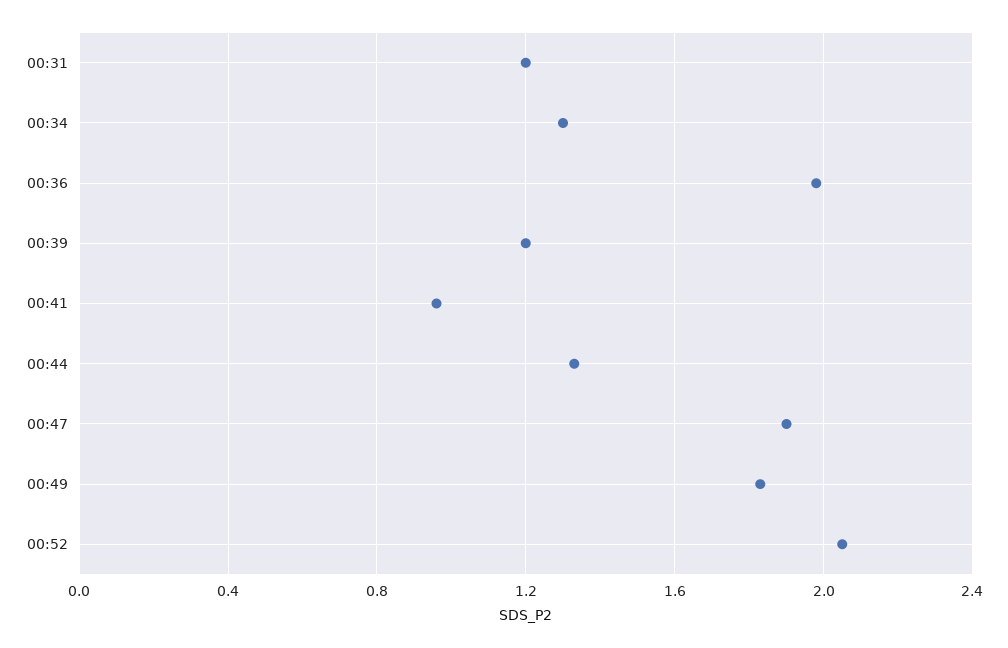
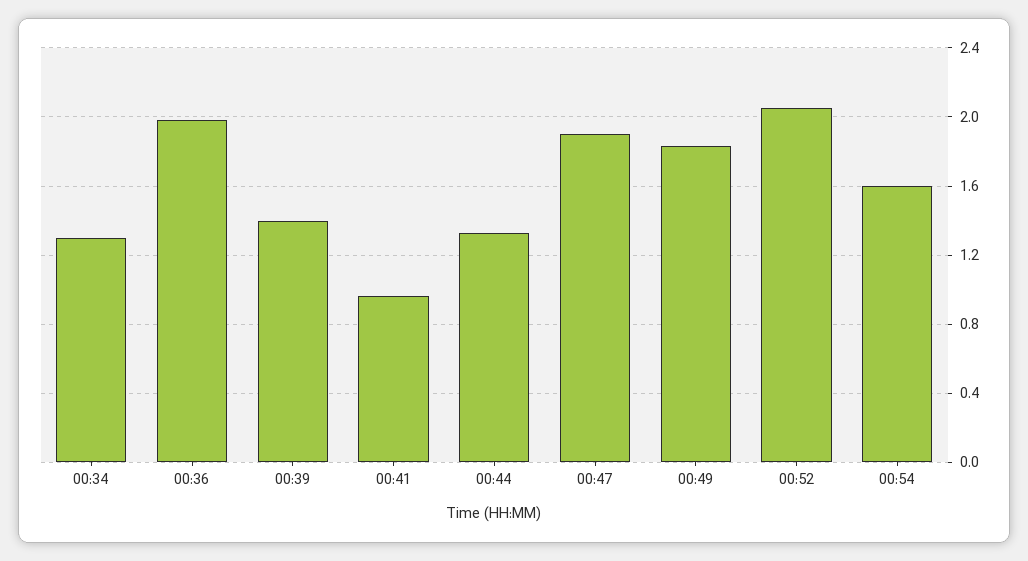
00:31: 1.2 -> none
00:39: 1.2 -> 1.4
00:54: none -> 1.6

